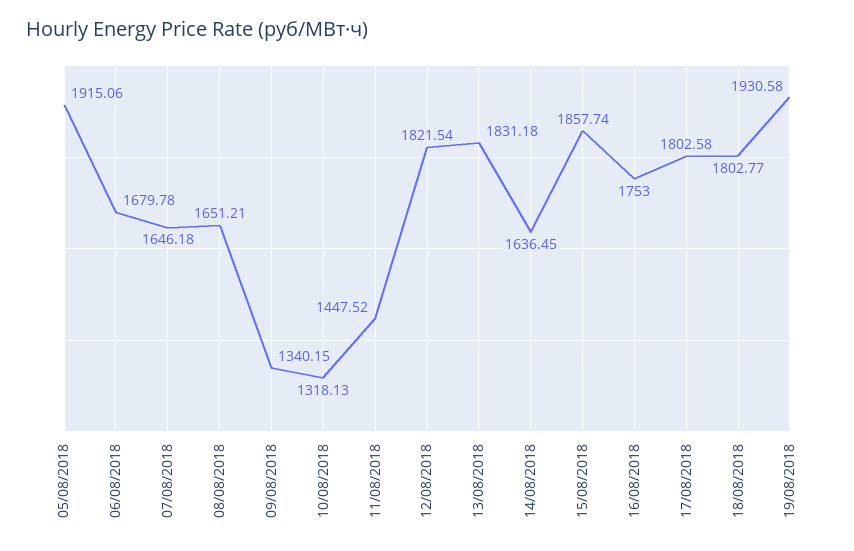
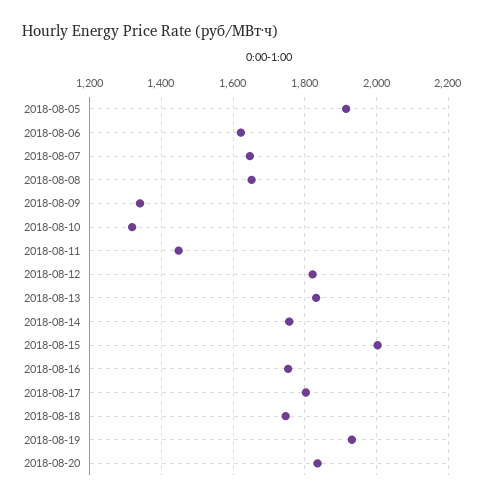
06/08/2018: 1679.78 -> 1620
14/08/2018: 1636.45 -> 1760
15/08/2018: 1857.74 -> 2000
18/08/2018: 1802.77 -> 1740
2018-08-20: none -> 1840

